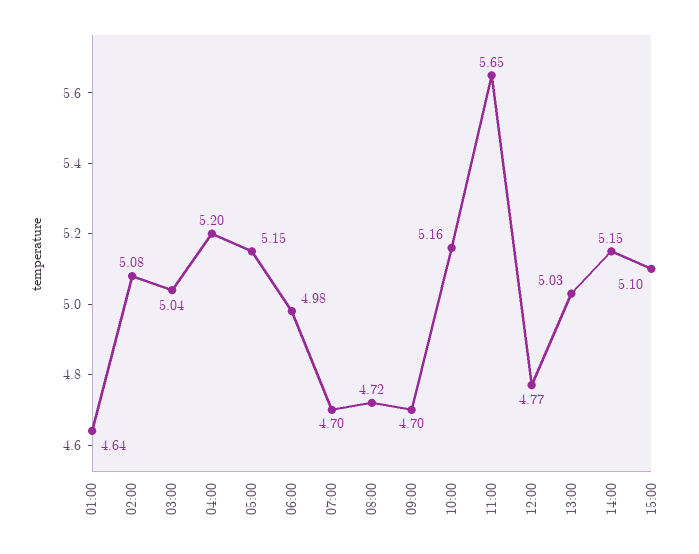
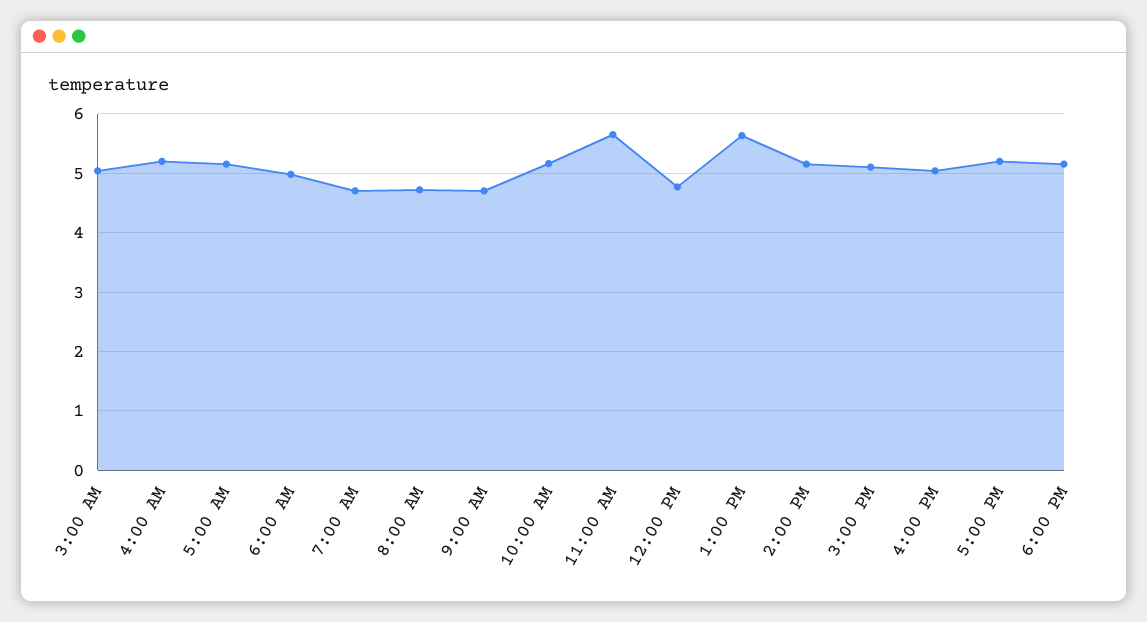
01:00: 4.64 -> none
02:00: 5.08 -> none
13:00: 5.03 -> 5.6
4:00 PM: none -> 5
5:00 PM: none -> 5.2
6:00 PM: none -> 5.2

